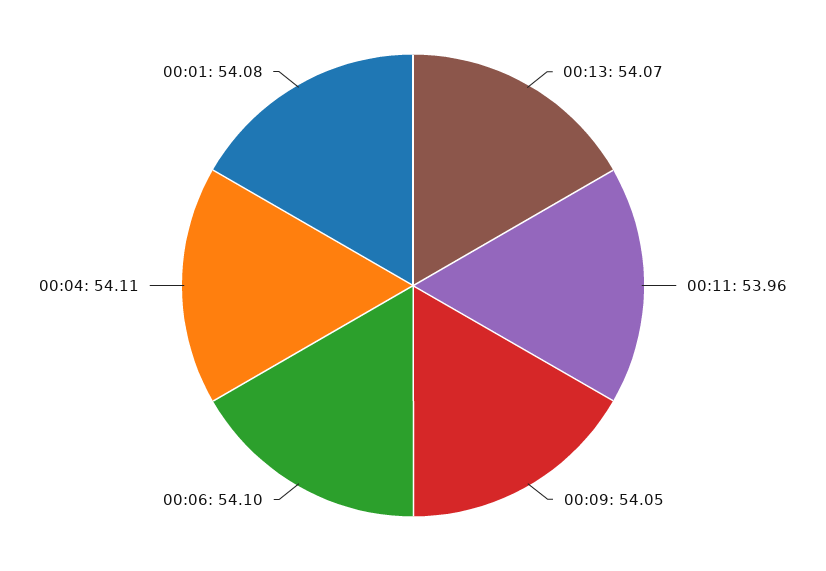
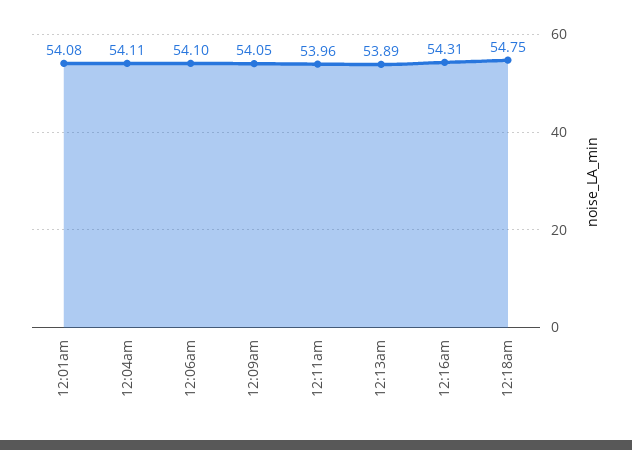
00:13: 54.07 -> 53.89
12:16am: none -> 54.31
12:18am: none -> 54.75

